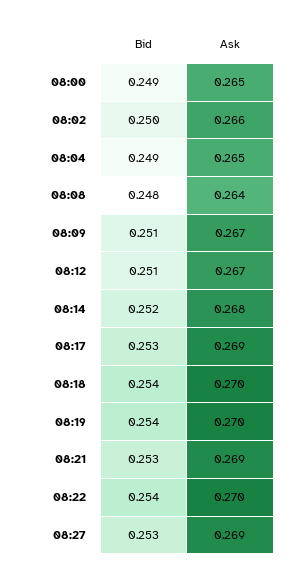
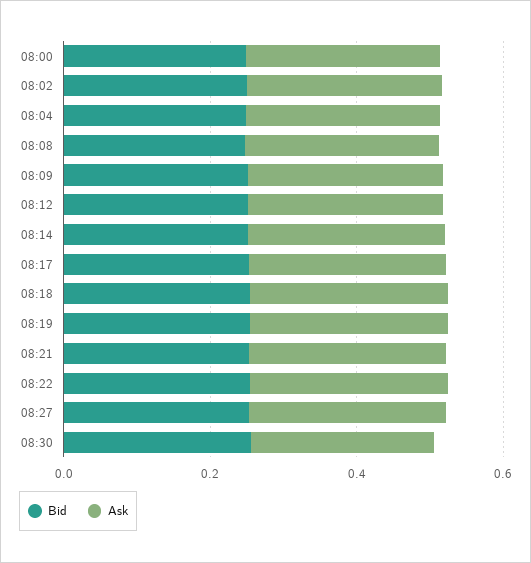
Bid, 08:30: none -> 0.25
Ask, 08:30: none -> 0.25

